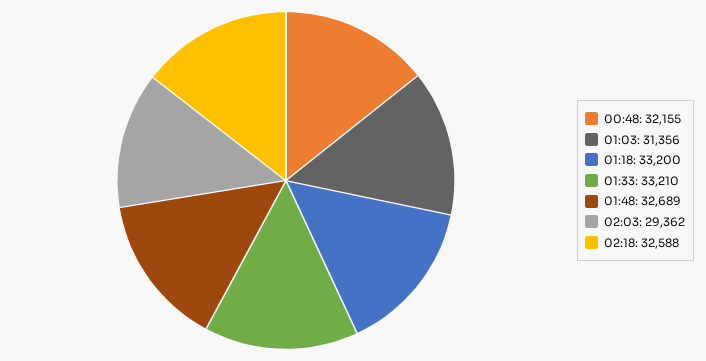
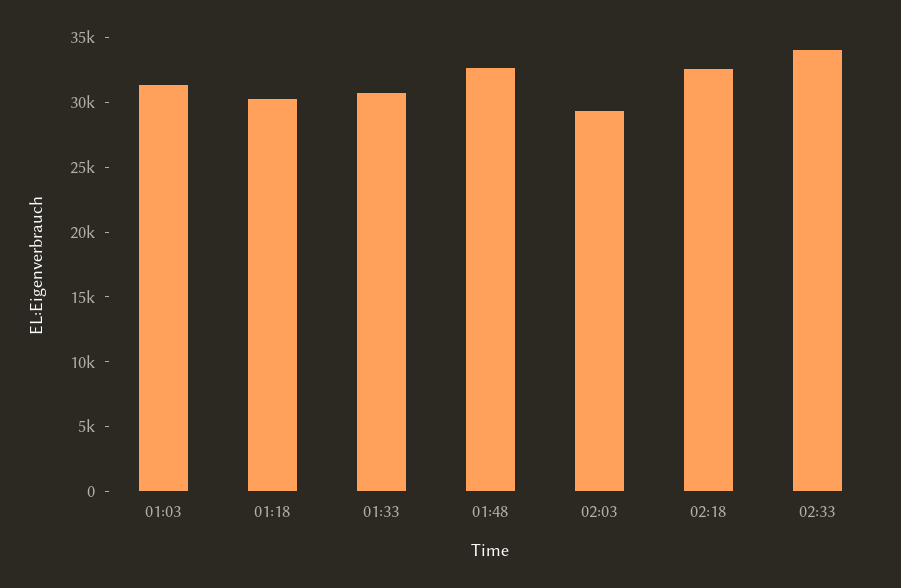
00:48: 32155 -> none
01:18: 33200 -> 30000
01:33: 33210 -> 31000
02:33: none -> 34000

